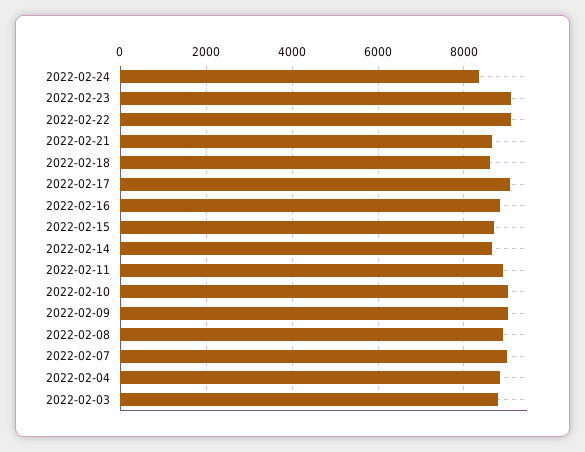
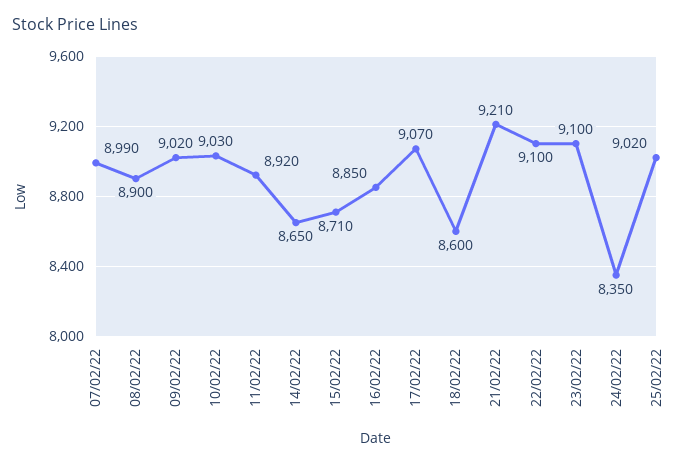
2022-02-21: 8600 -> 9210
2022-02-04: 8800 -> none
2022-02-03: 8800 -> none
25/02/22: none -> 9020

